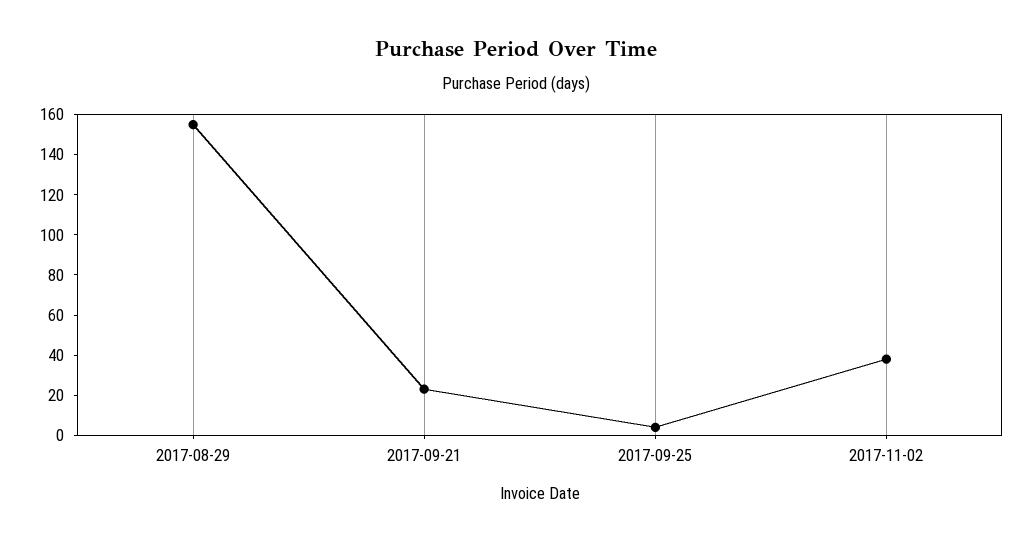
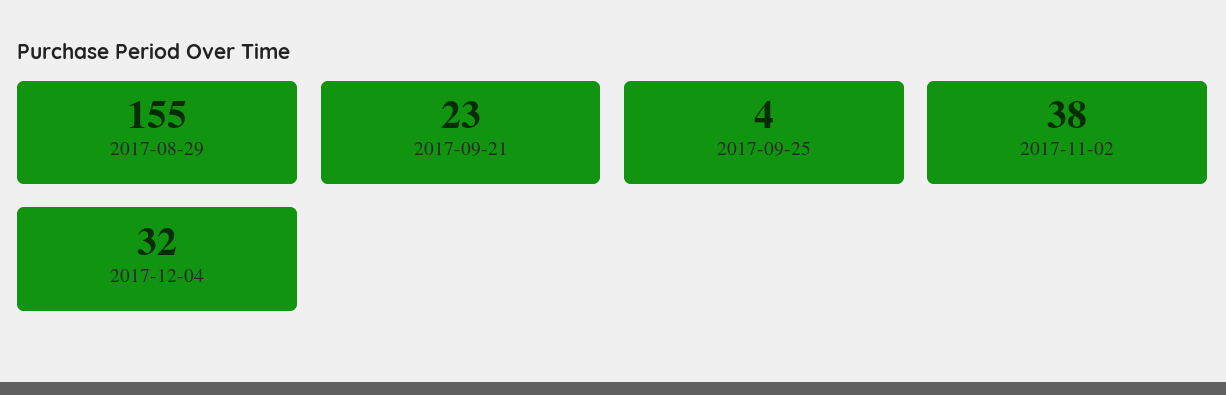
2017-12-04: none -> 32

